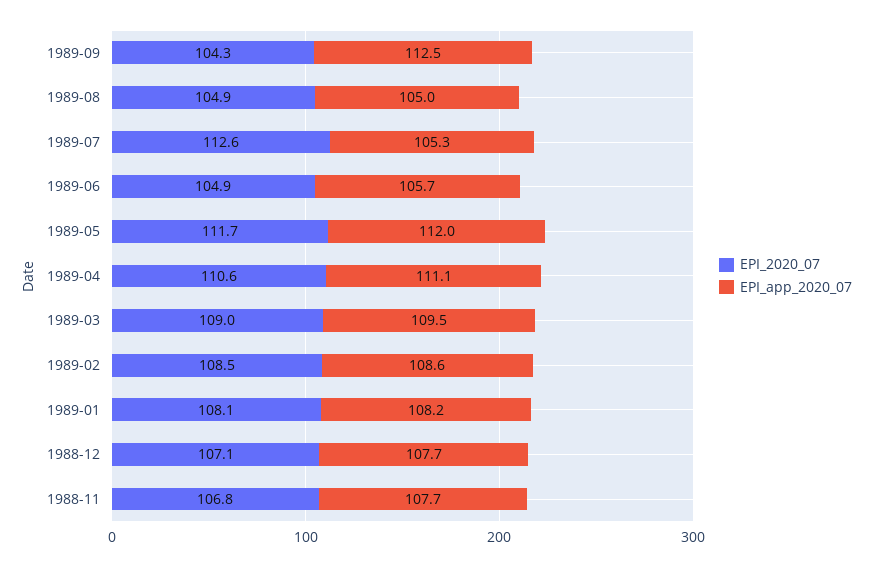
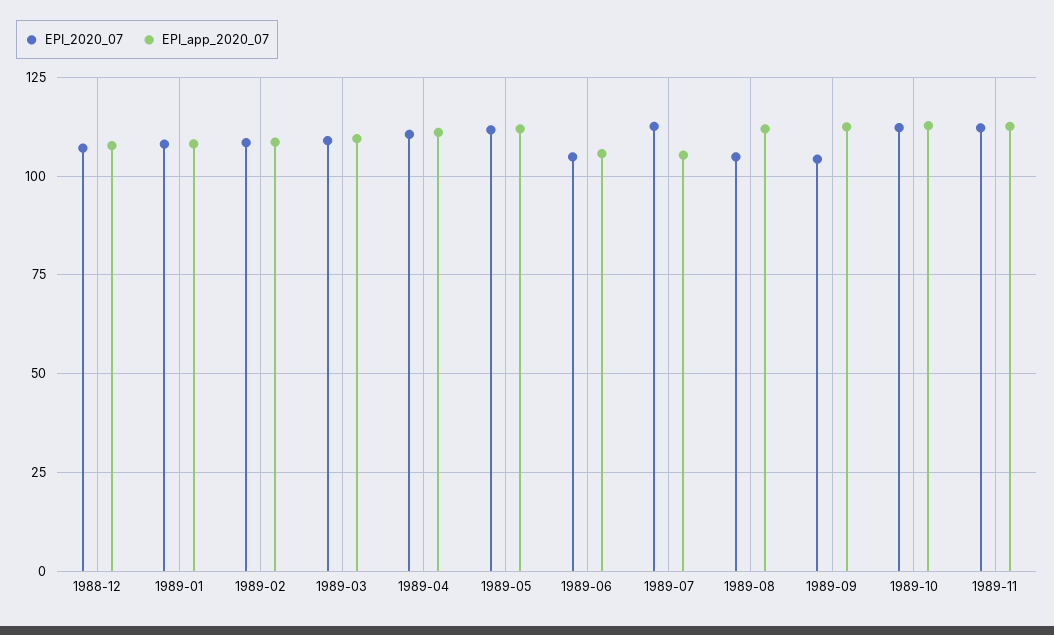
EPI_app_2020_07, 1989-08: 105 -> 112.5
EPI_2020_07, 1988-11: 106.8 -> none
EPI_app_2020_07, 1988-11: 107.7 -> none
EPI_2020_07, 1989-10: none -> 112.5
EPI_app_2020_07, 1989-10: none -> 112.5
EPI_2020_07, 1989-11: none -> 112.5
EPI_app_2020_07, 1989-11: none -> 112.5

